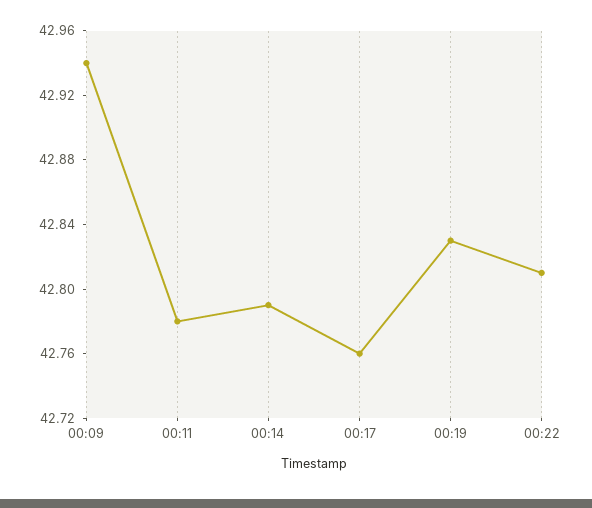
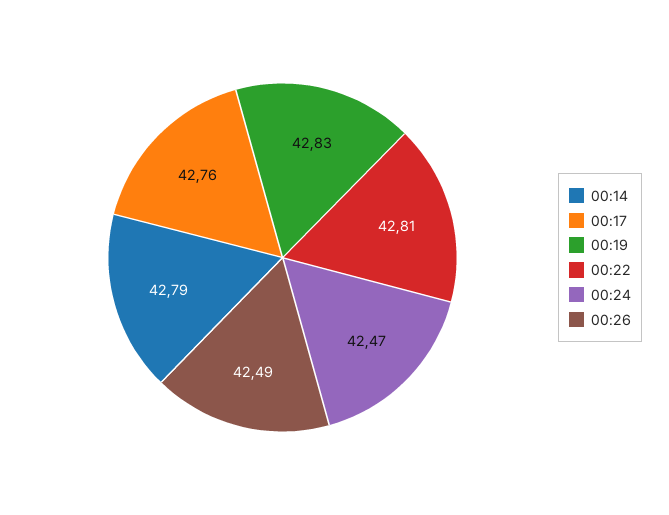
00:09: 42.94 -> none
00:11: 42.78 -> none
00:24: none -> 42.47
00:26: none -> 42.49

